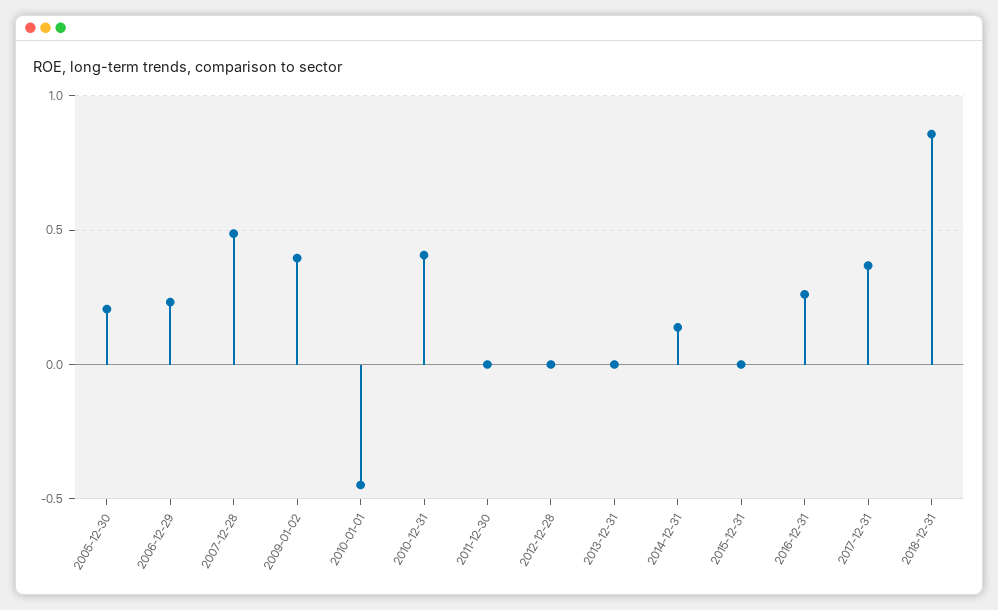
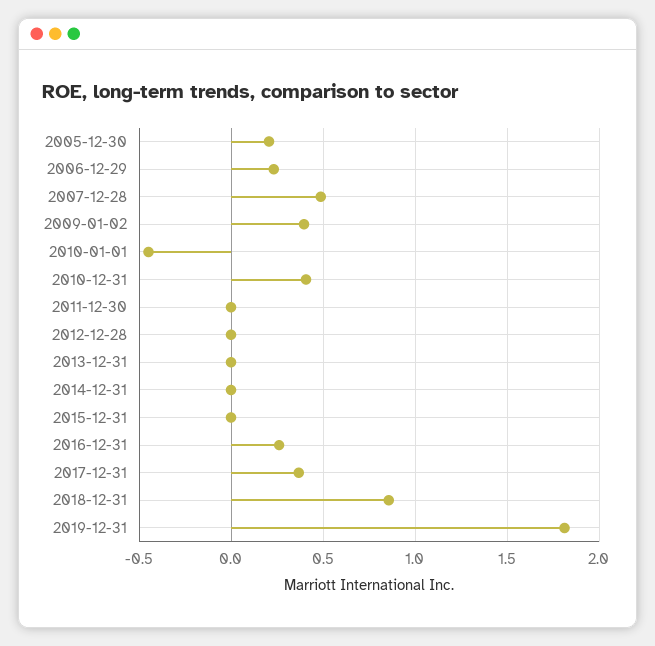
2014-12-31: 0.15 -> 0
2019-12-31: none -> 1.8

